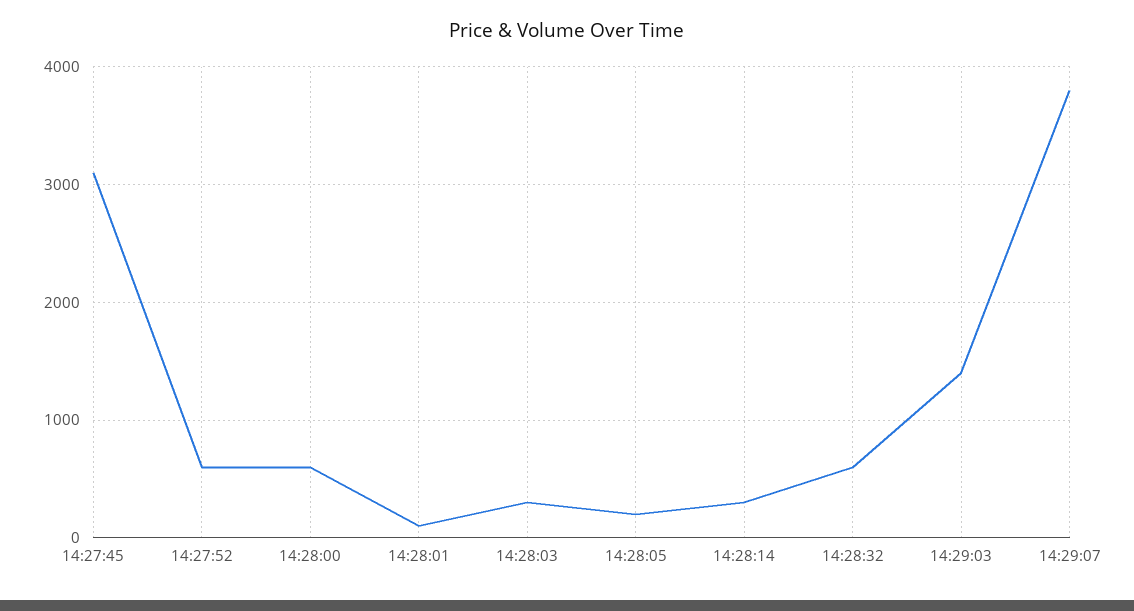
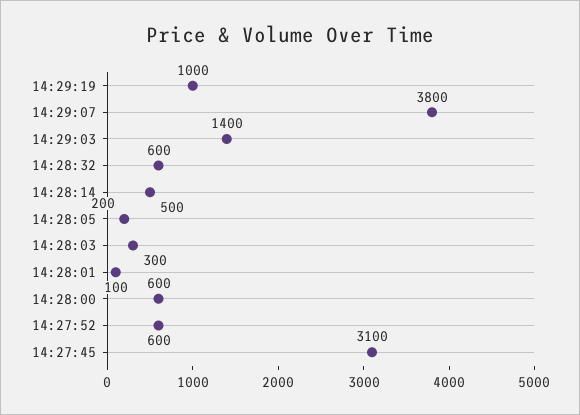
14:28:14: 300 -> 500
14:29:19: none -> 1000

